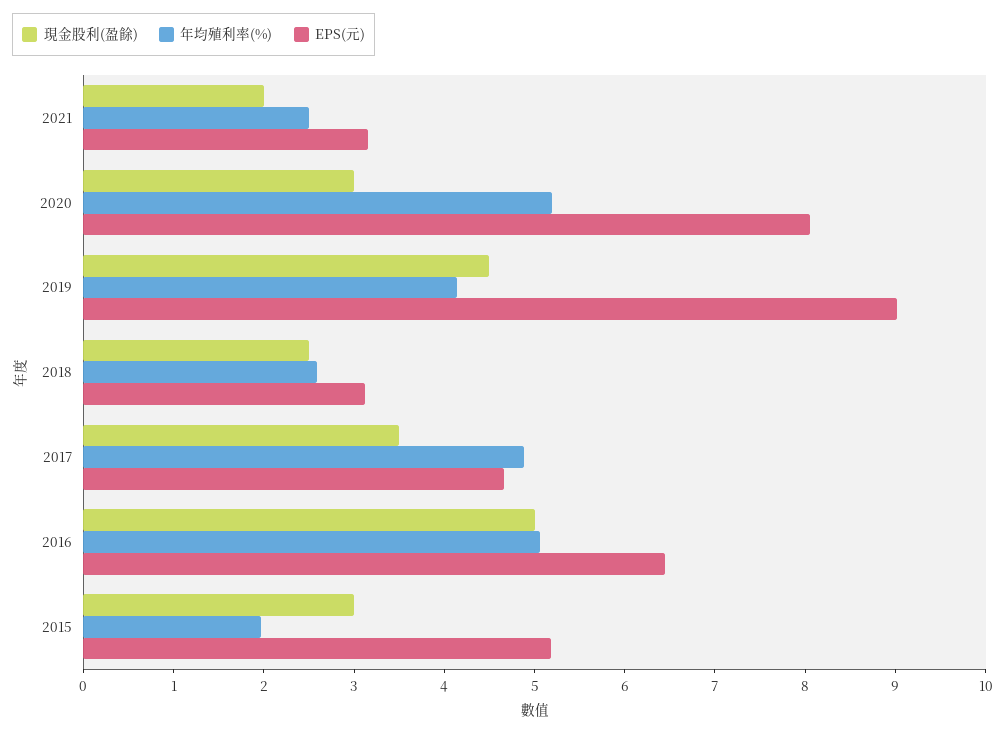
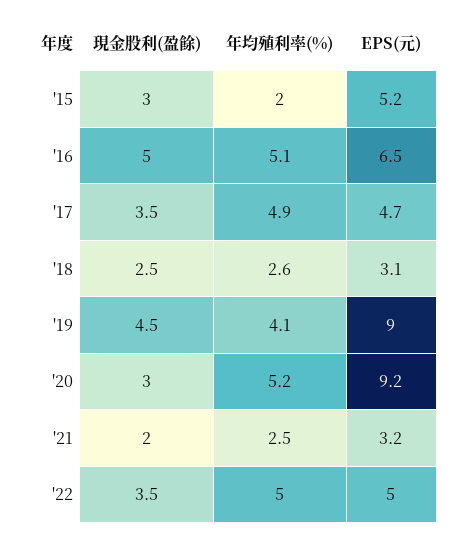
EPS(元), 2020: 8 -> 9.2
現金股利(盈餘), '22: none -> 3.5
年均殖利率(%), '22: none -> 5
EPS(元), '22: none -> 5

